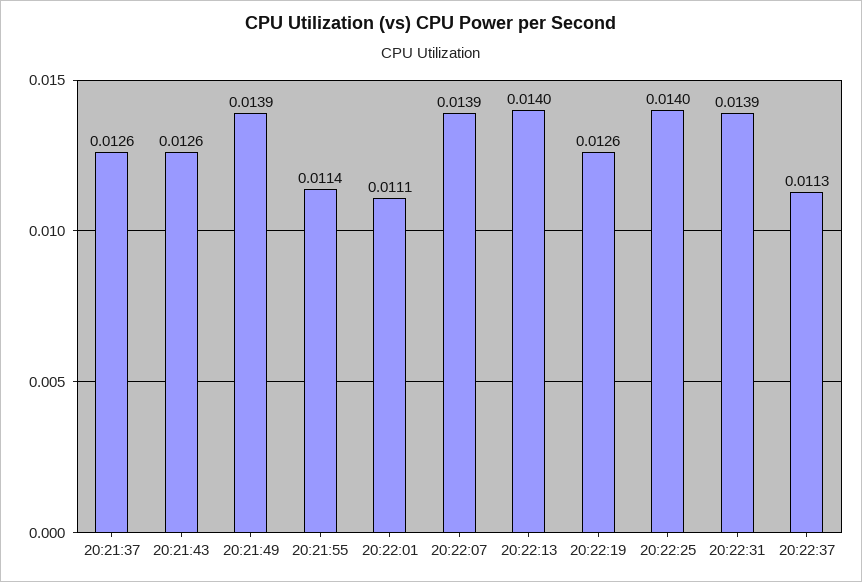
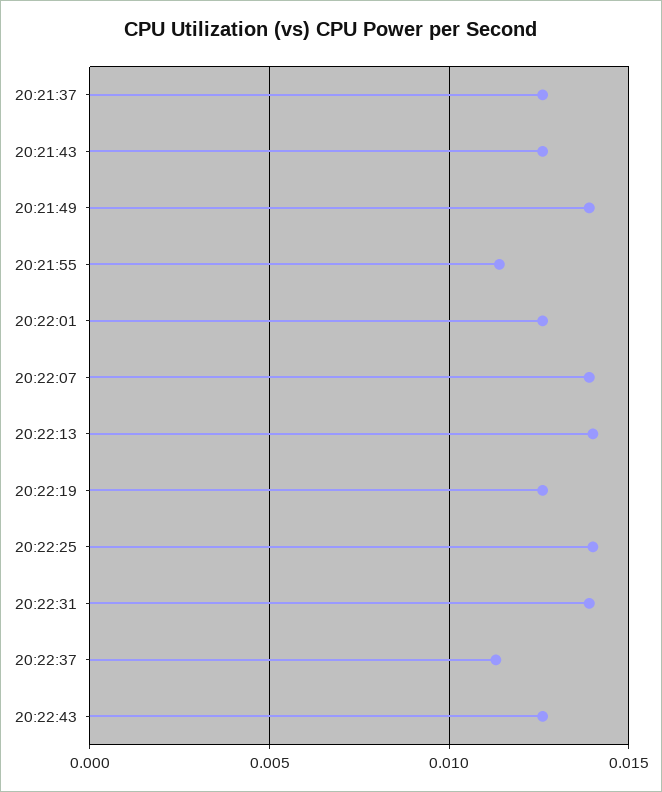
20:22:01: 0.0111 -> 0.0125
20:22:43: none -> 0.0125

